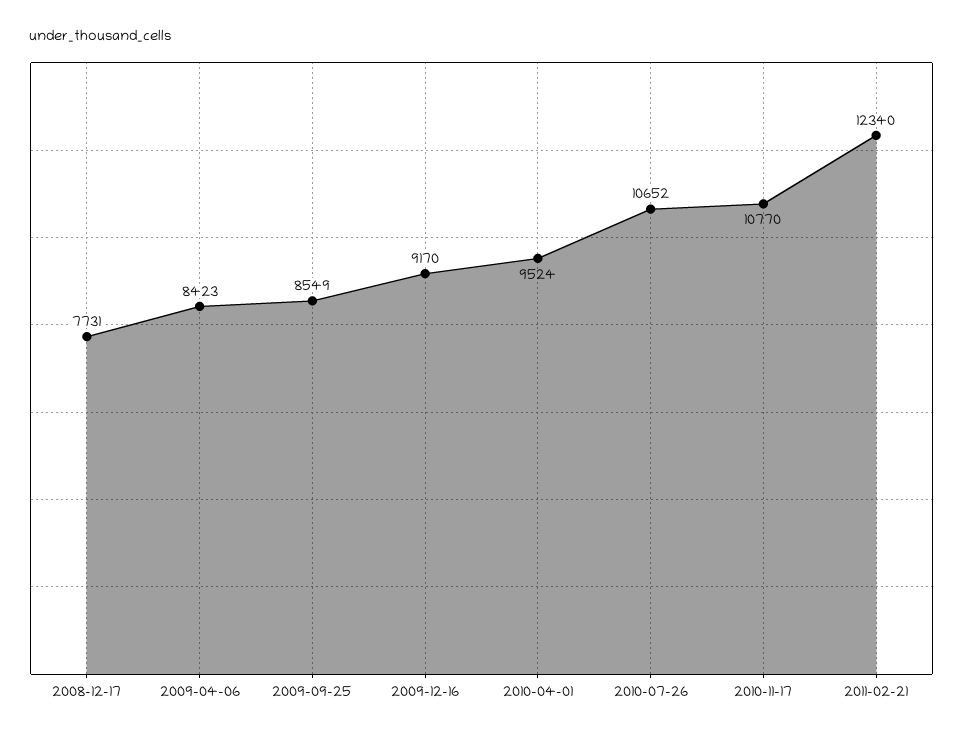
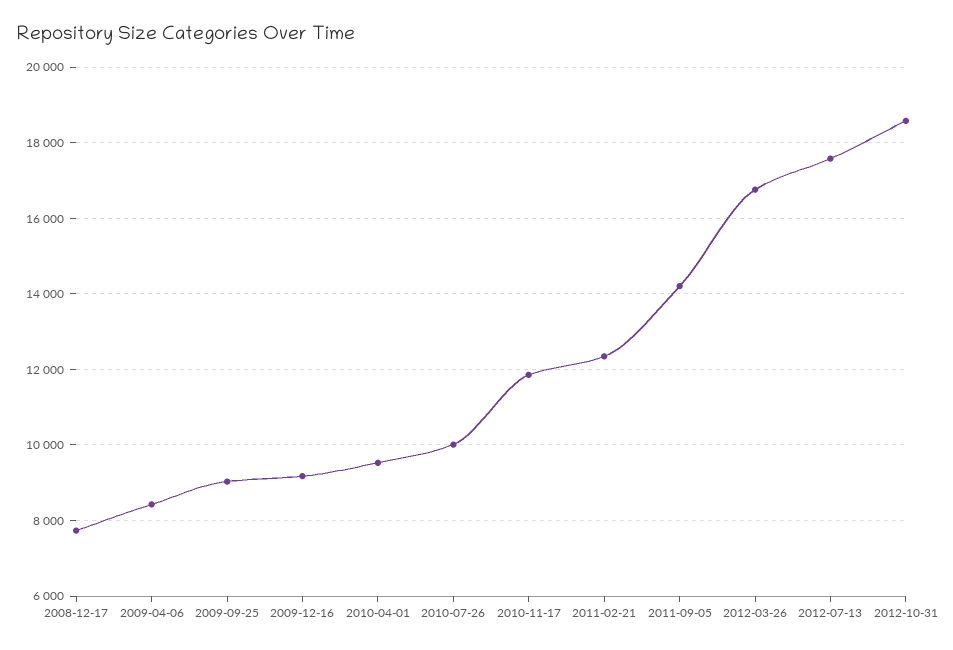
2009-09-25: 8549 -> 9000
2010-07-26: 10652 -> 10000
2010-11-17: 10770 -> 11800
2011-09-05: none -> 14200
2012-03-26: none -> 16800
2012-07-13: none -> 17600
2012-10-31: none -> 18600

